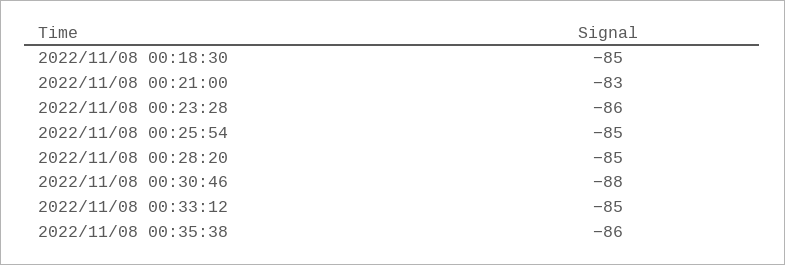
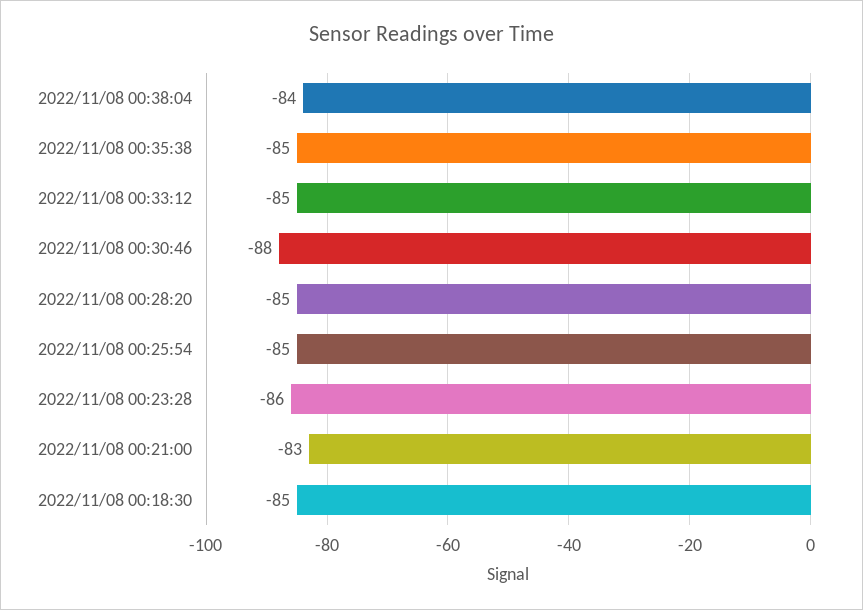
2022/11/08 00:35:38: -86 -> -85
2022/11/08 00:38:04: none -> -84

